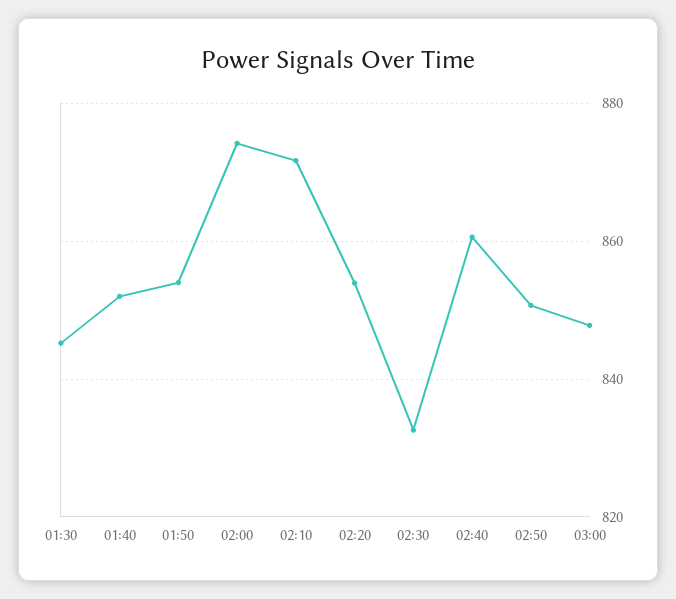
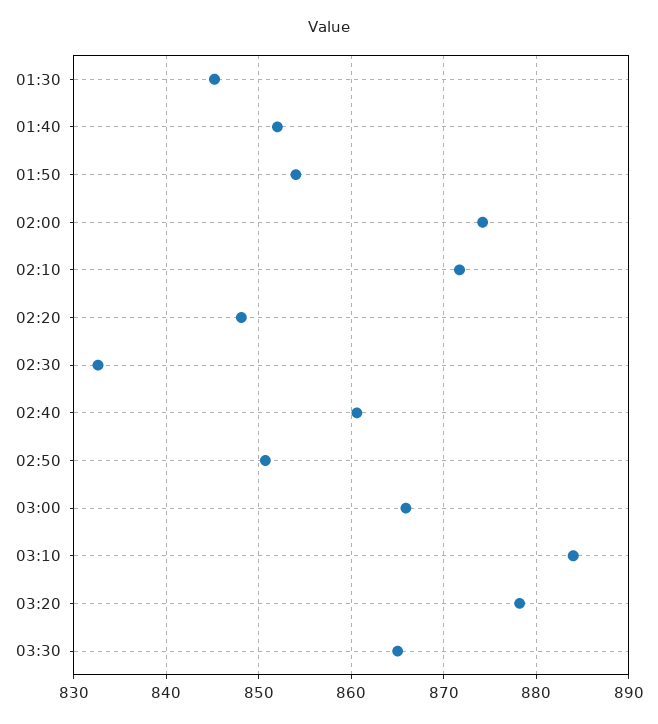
02:20: 854 -> 848
03:00: 848 -> 866
03:10: none -> 884
03:20: none -> 878
03:30: none -> 865

